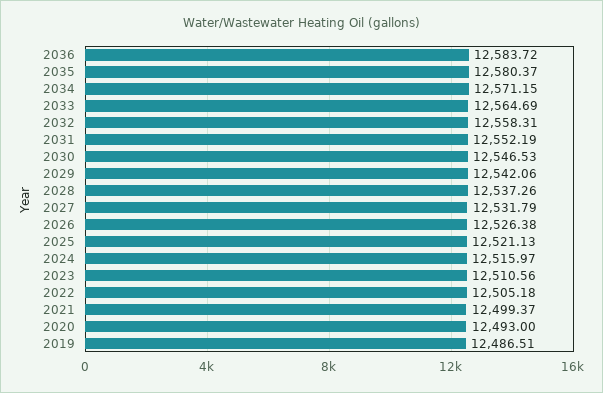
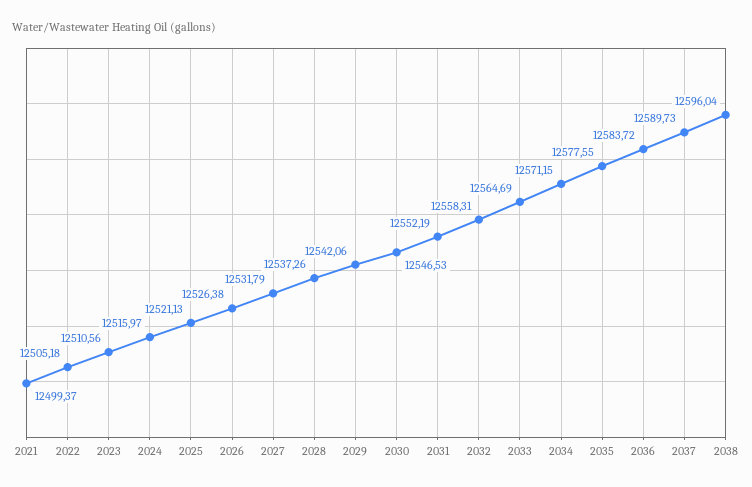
2035: 12580.37 -> 12577.55
2020: 12493 -> none
2019: 12486.51 -> none
2037: none -> 12589.73
2038: none -> 12596.04

